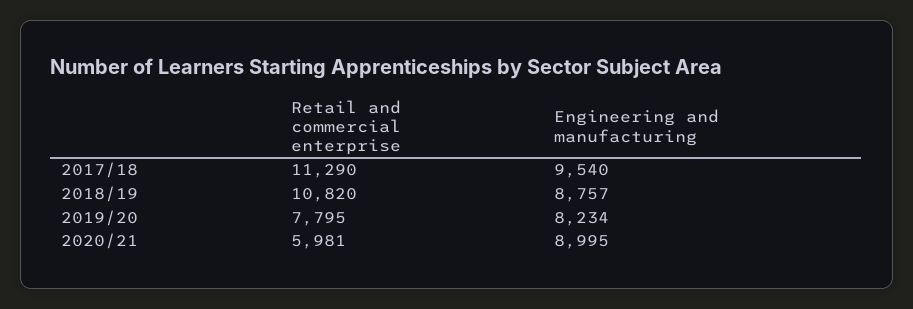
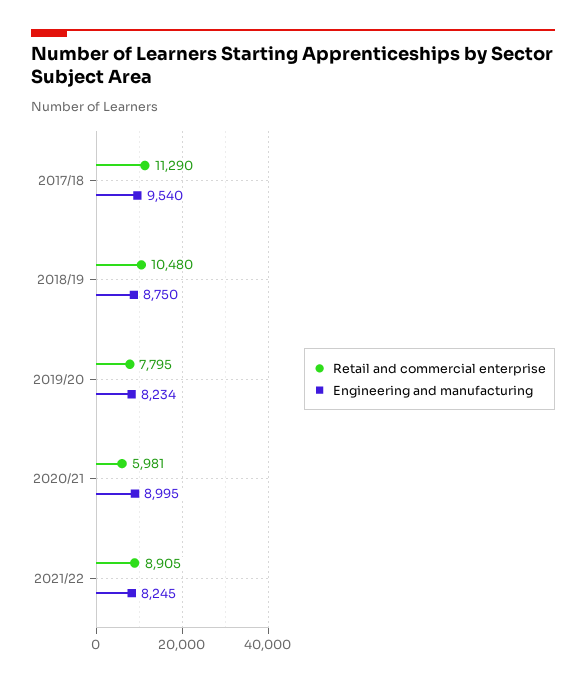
Retail and commercial enterprise, 2018/19: 10820 -> 10480
Engineering and manufacturing, 2018/19: 8757 -> 8750
Retail and commercial enterprise, 2021/22: none -> 8905
Engineering and manufacturing, 2021/22: none -> 8245

